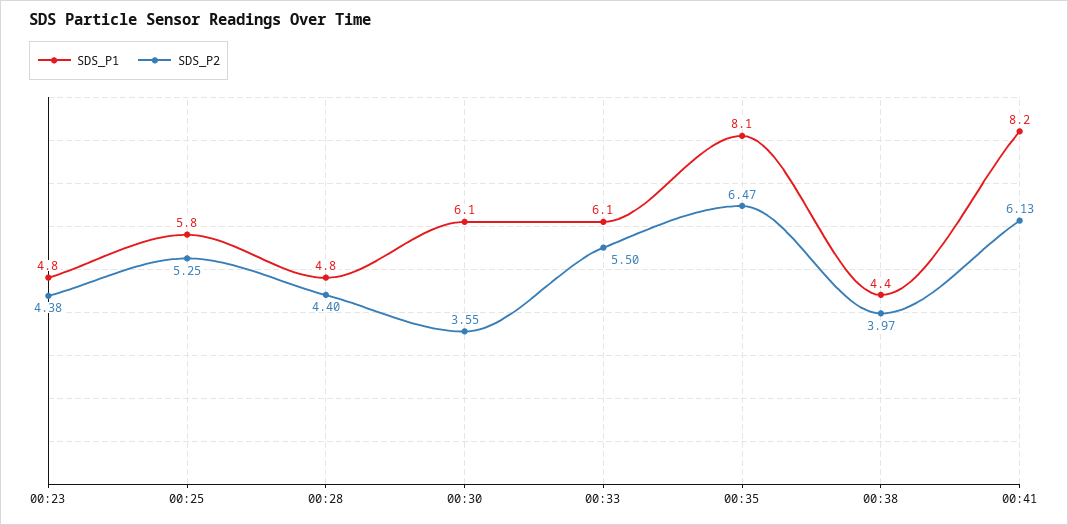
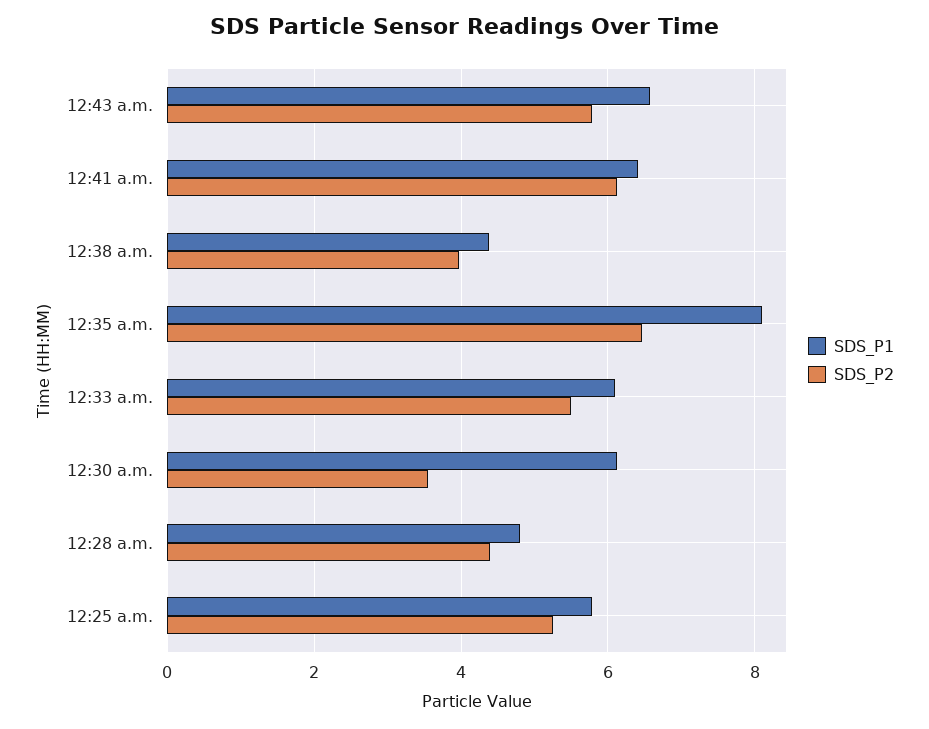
SDS_P1, 00:23: 4.8 -> none
SDS_P2, 00:23: 4.38 -> none
SDS_P1, 00:41: 8.2 -> 6.4
SDS_P1, 12:43 a.m.: none -> 6.6
SDS_P2, 12:43 a.m.: none -> 5.8

